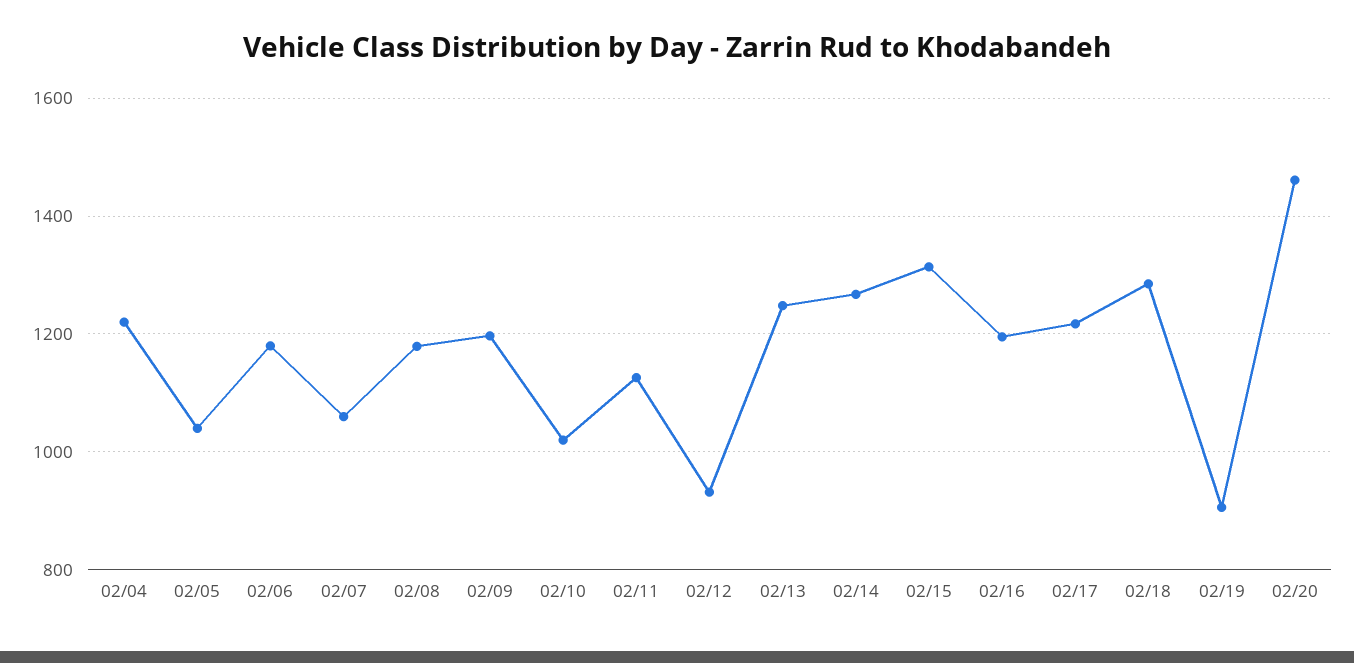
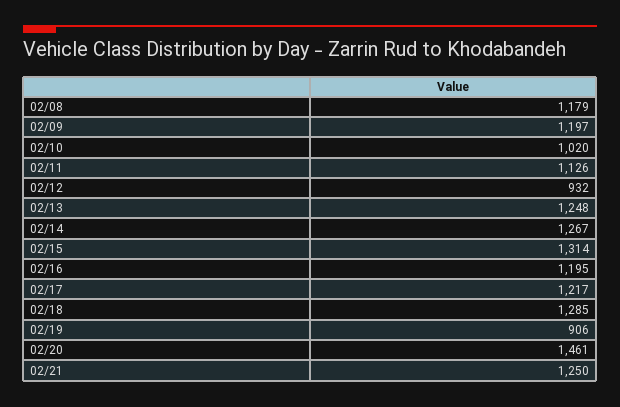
02/04: 1220 -> none
02/05: 1040 -> none
02/06: 1180 -> none
02/07: 1060 -> none
02/21: none -> 1250

